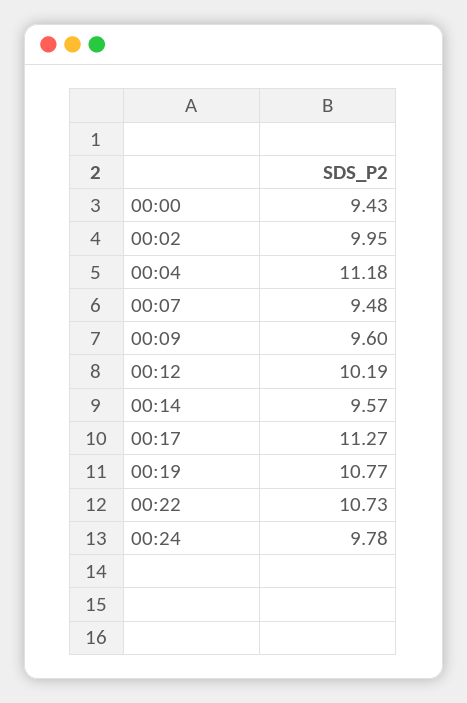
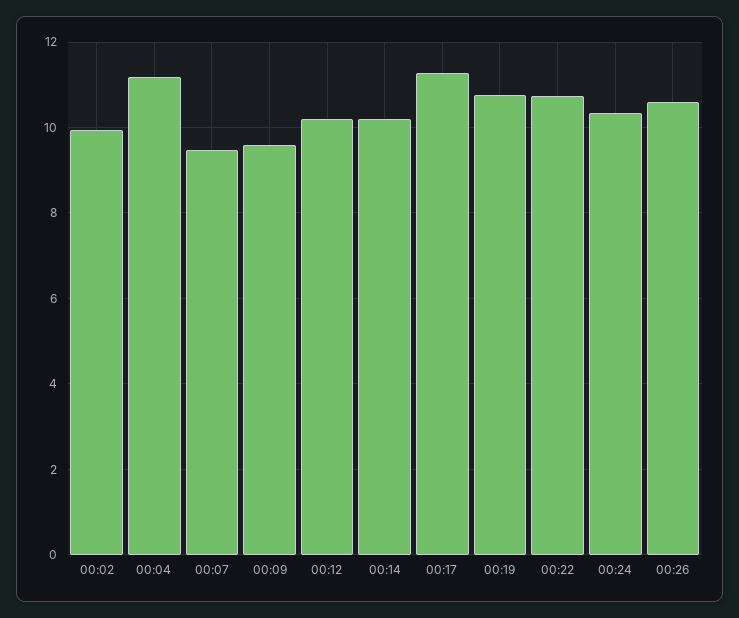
00:00: 9.43 -> none
00:14: 9.57 -> 10.2
00:24: 9.78 -> 10.4
00:26: none -> 10.6

